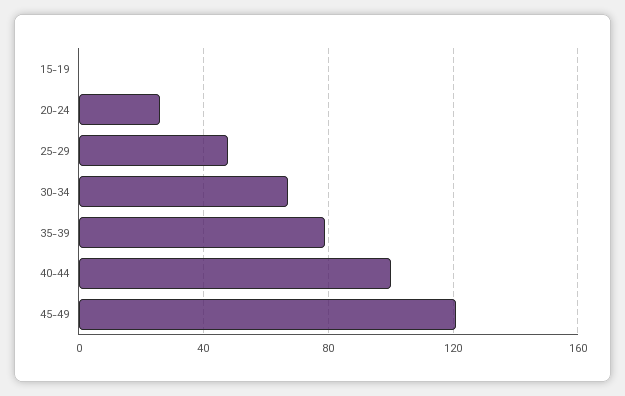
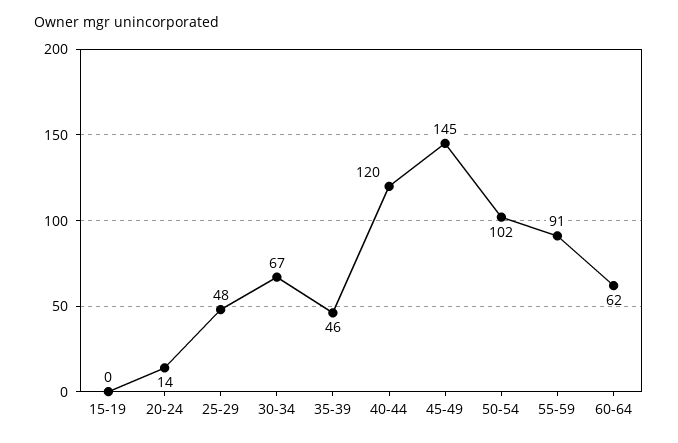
20-24: 25 -> 14
35-39: 80 -> 46
40-44: 100 -> 120
45-49: 120 -> 145
50-54: none -> 102
55-59: none -> 91
60-64: none -> 62

